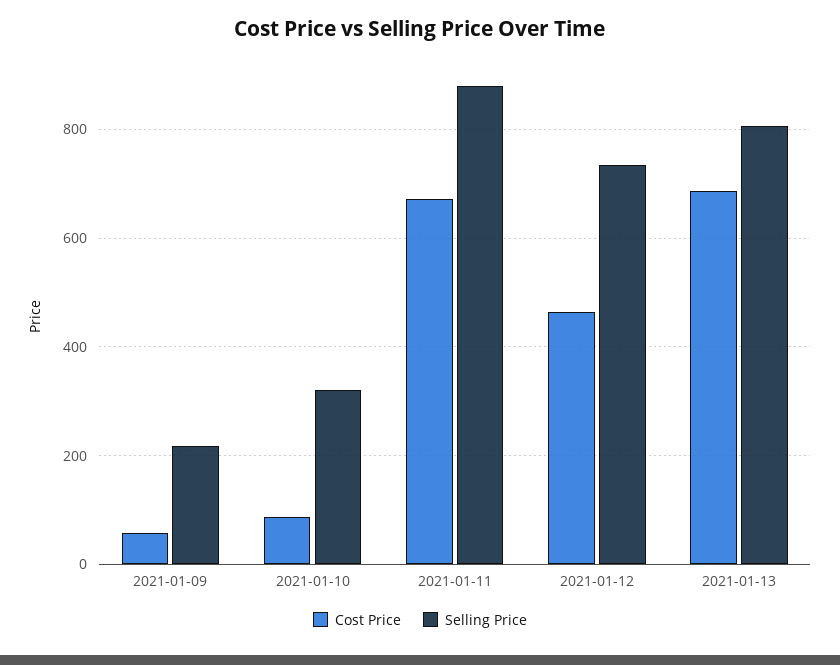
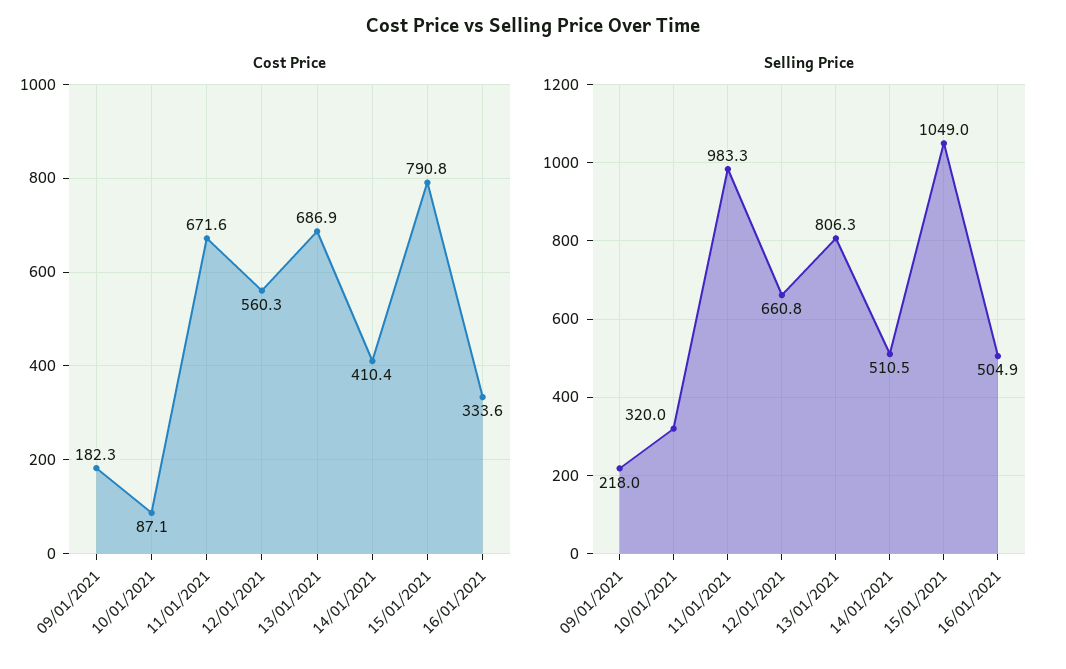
Cost Price, 2021-01-09: 60 -> 182.3
Selling Price, 2021-01-11: 880 -> 983.3
Cost Price, 2021-01-12: 460 -> 560.3
Selling Price, 2021-01-12: 740 -> 660.8
Cost Price, 14/01/2021: none -> 410.4
Cost Price, 15/01/2021: none -> 790.8
Cost Price, 16/01/2021: none -> 333.6
Selling Price, 14/01/2021: none -> 510.5
Selling Price, 15/01/2021: none -> 1049
Selling Price, 16/01/2021: none -> 504.9

